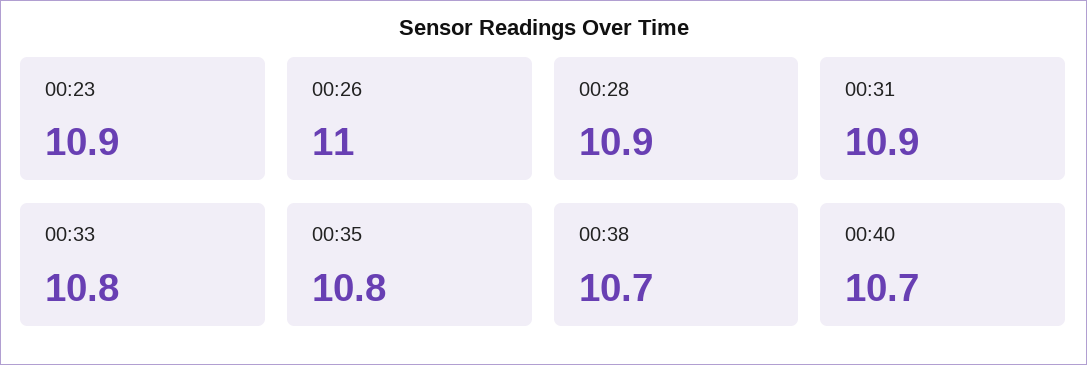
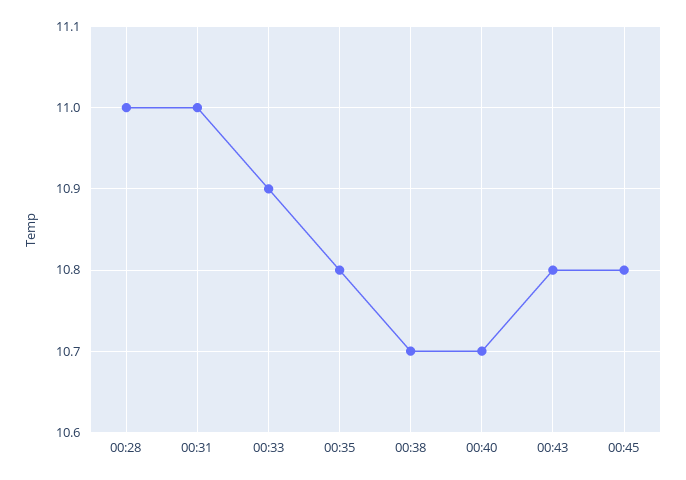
00:23: 10.9 -> none
00:26: 11 -> none
00:28: 10.9 -> 11
00:31: 10.9 -> 11
00:33: 10.8 -> 10.9
00:43: none -> 10.8
00:45: none -> 10.8

